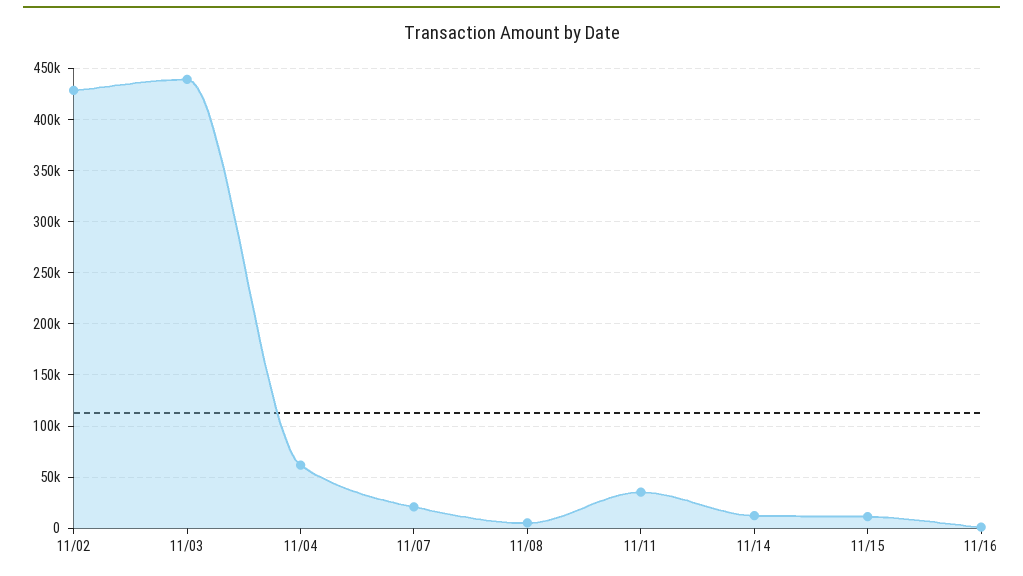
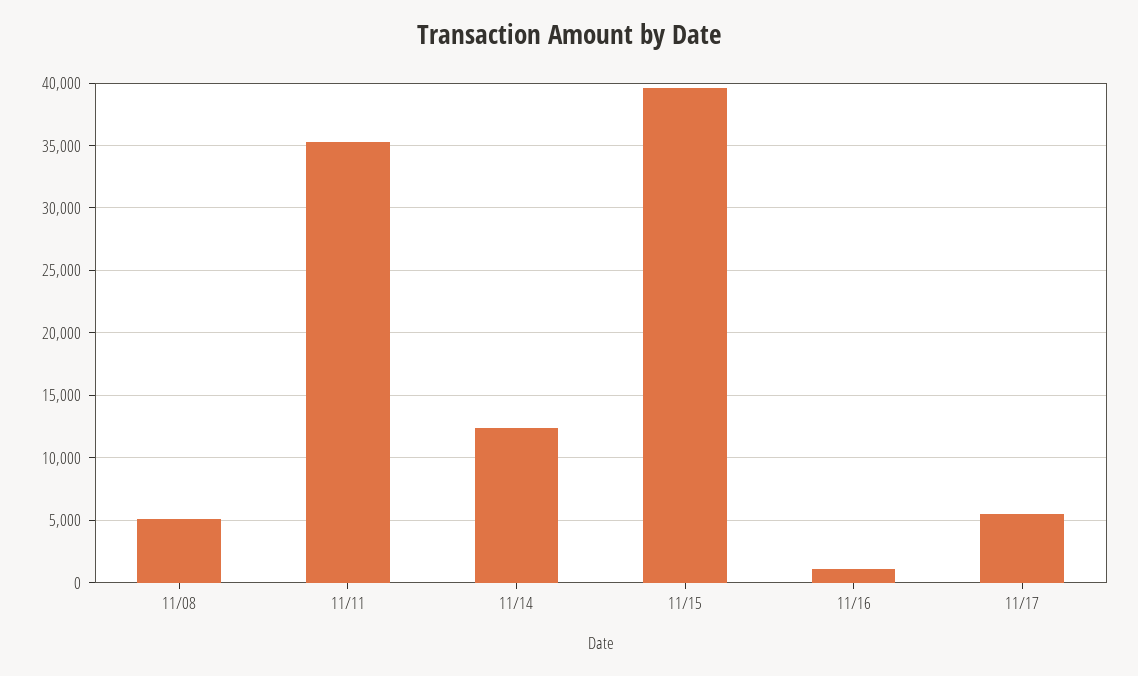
11/02: 430000 -> none
11/03: 440000 -> none
11/04: 60000 -> none
11/07: 20000 -> none
11/15: 10000 -> 39500
11/17: none -> 5500

